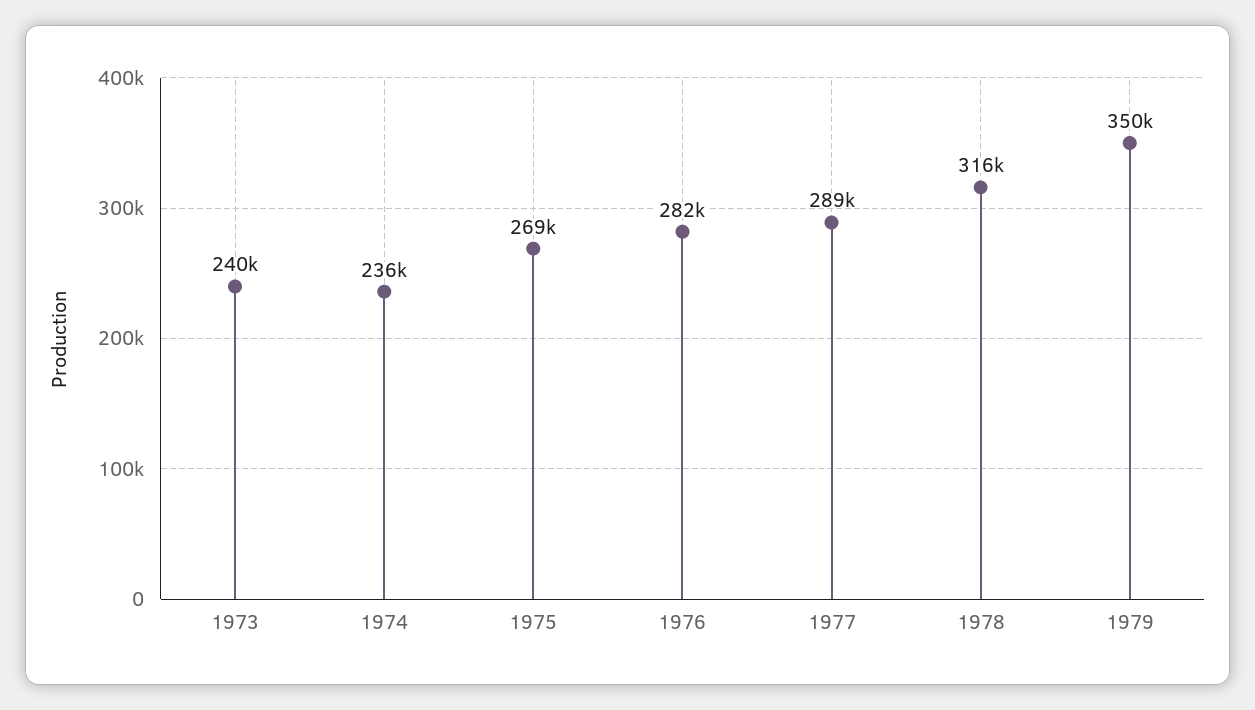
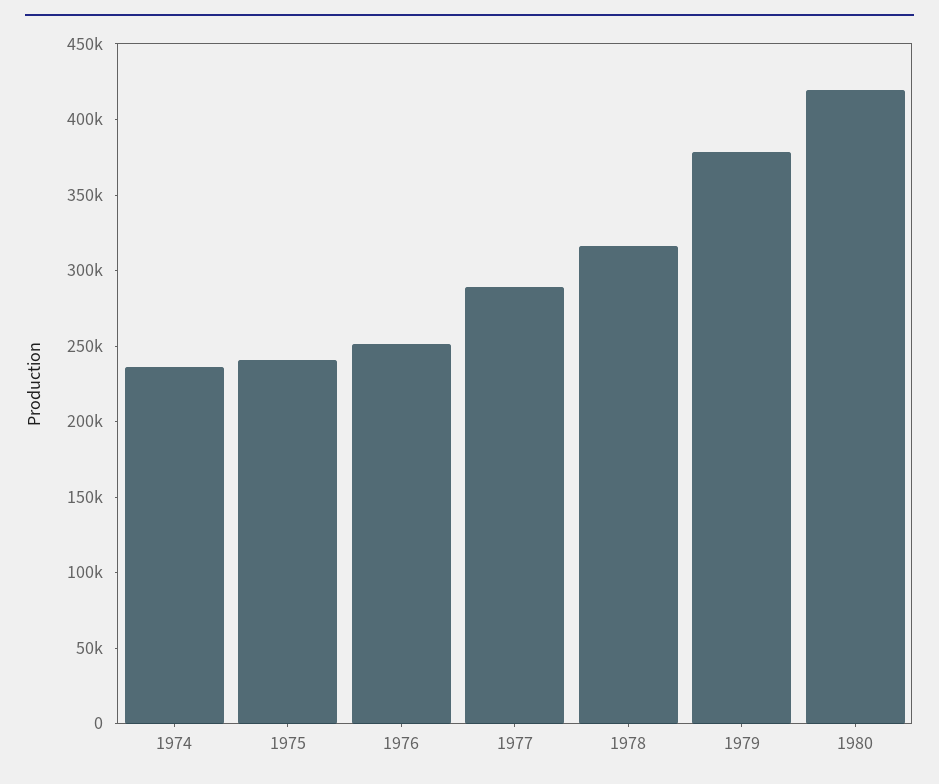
1973: 240000 -> none
1975: 269000 -> 240000
1976: 282000 -> 250000
1979: 350000 -> 380000
1980: none -> 420000

